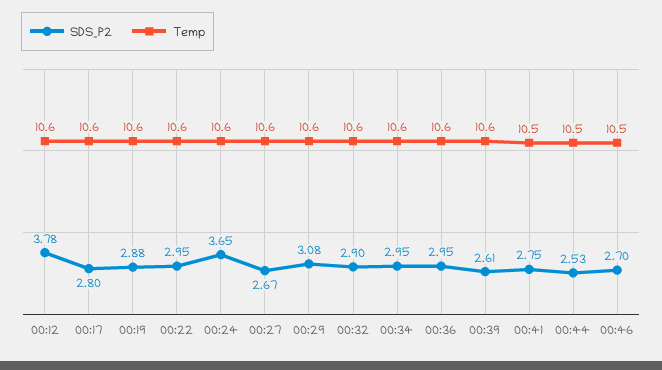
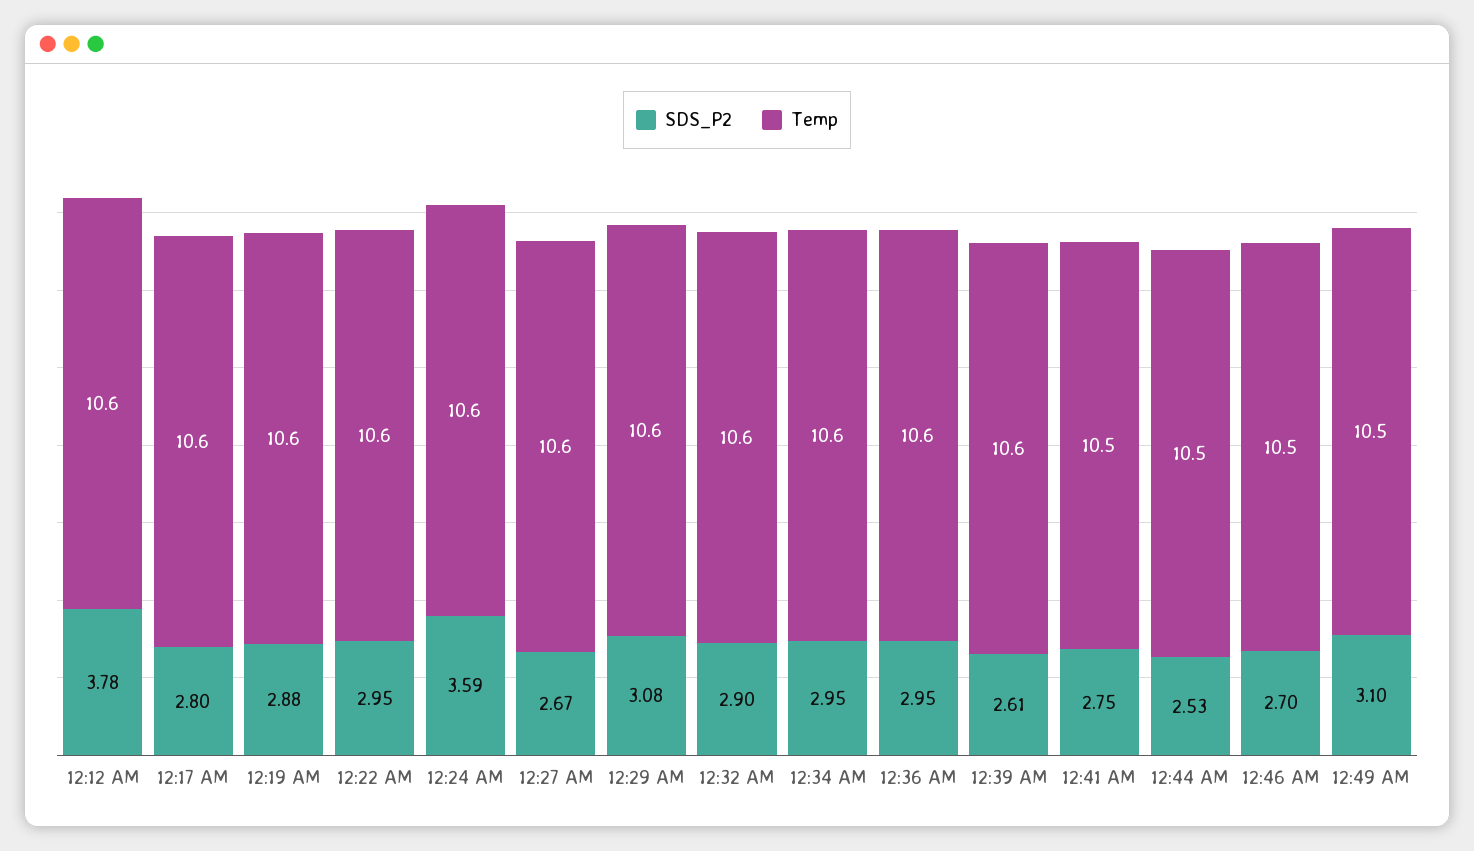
SDS_P2, 00:24: 3.65 -> 3.59
SDS_P2, 12:49 AM: none -> 3.1
Temp, 12:49 AM: none -> 10.5

